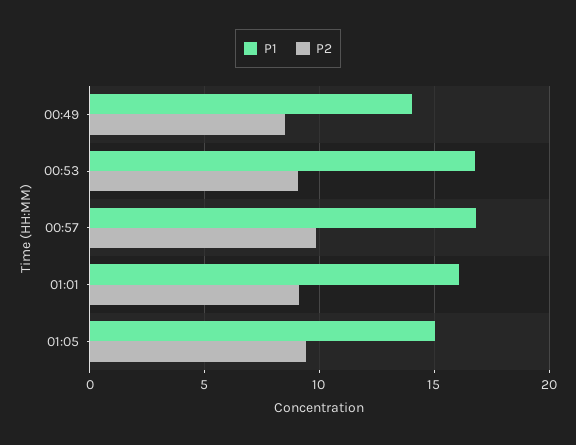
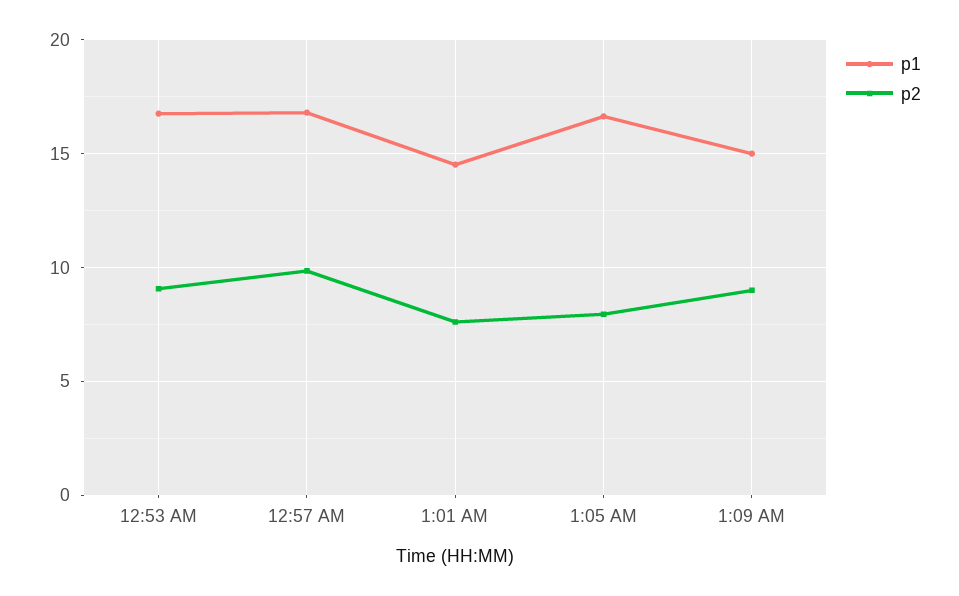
P1, 00:49: 14 -> none
P2, 00:49: 8.5 -> none
P1, 01:01: 16 -> 14.5
P2, 01:01: 9 -> 7.5
P1, 01:05: 15 -> 16.5
P2, 01:05: 9.5 -> 8
P1, 1:09 AM: none -> 15
P2, 1:09 AM: none -> 9

